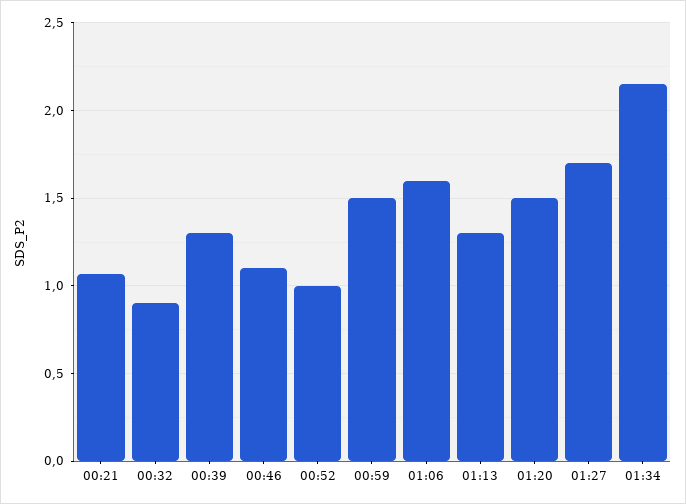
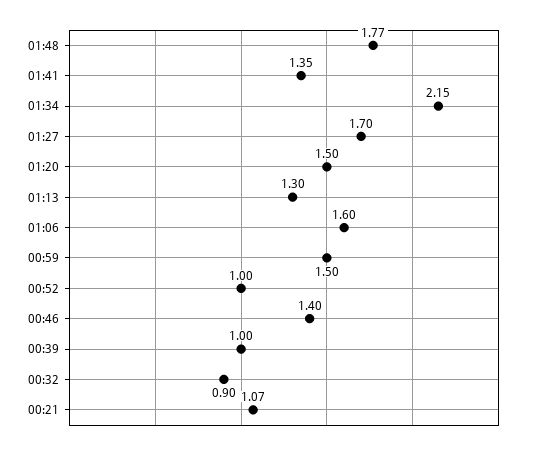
00:39: 1.3 -> 1
00:46: 1.1 -> 1.4
01:48: none -> 1.77
01:41: none -> 1.35

